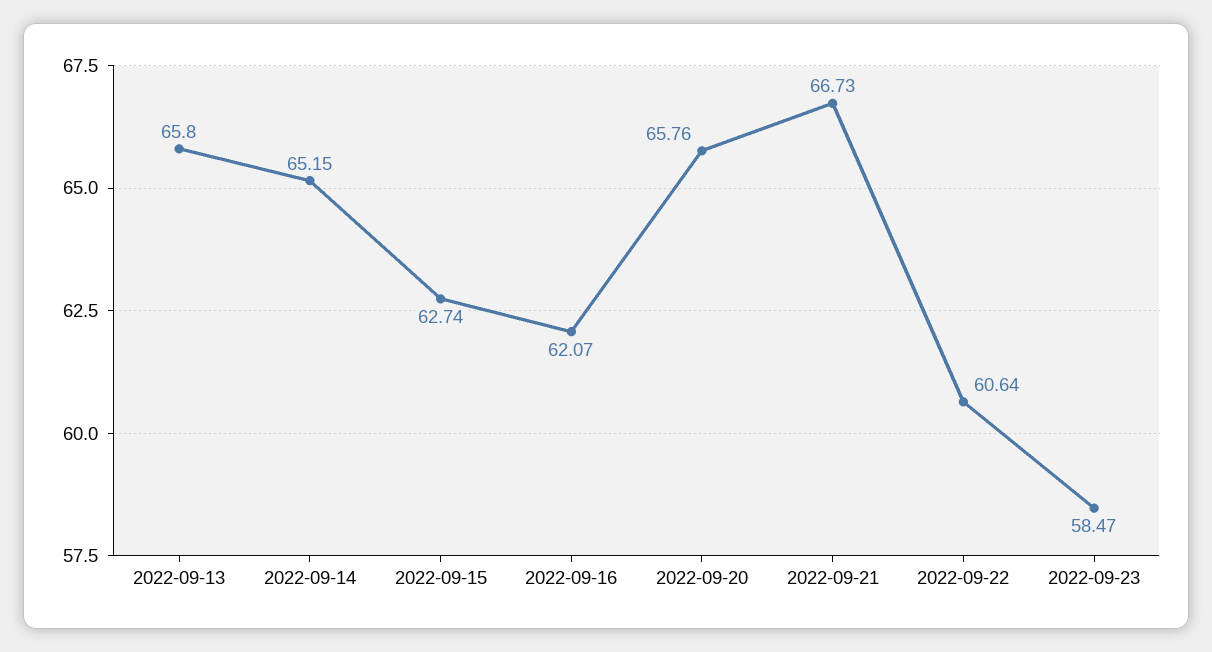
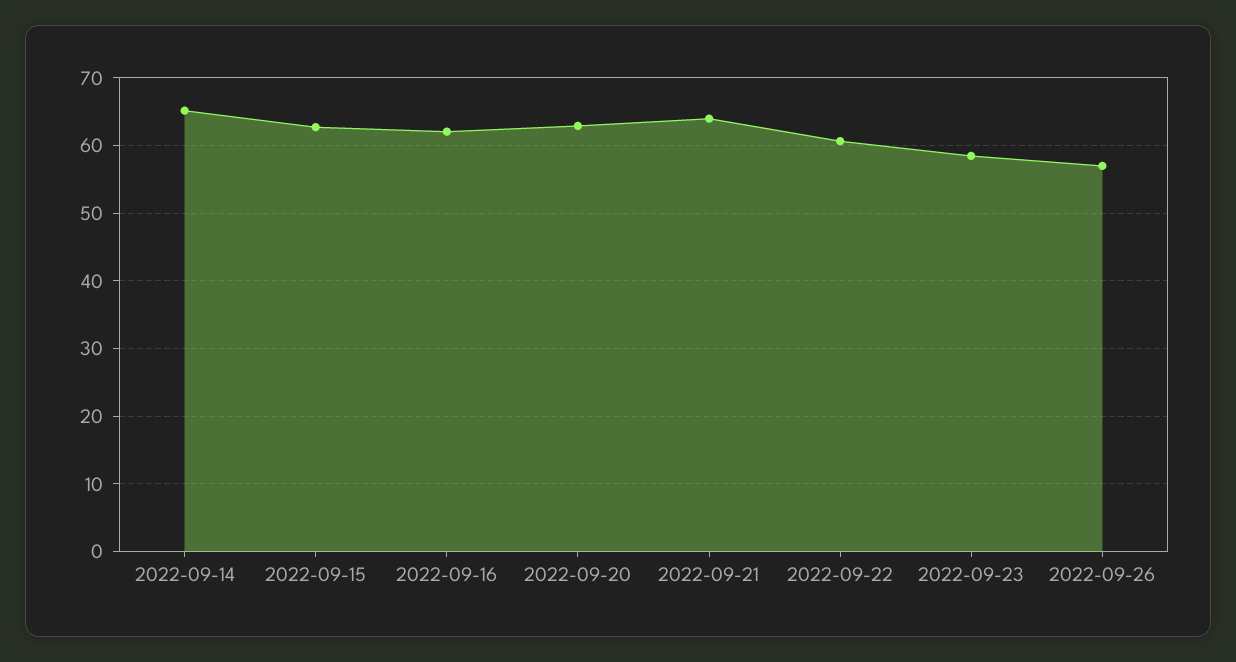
2022-09-13: 65.8 -> none
2022-09-20: 65.76 -> 63
2022-09-21: 66.73 -> 64
2022-09-26: none -> 57

